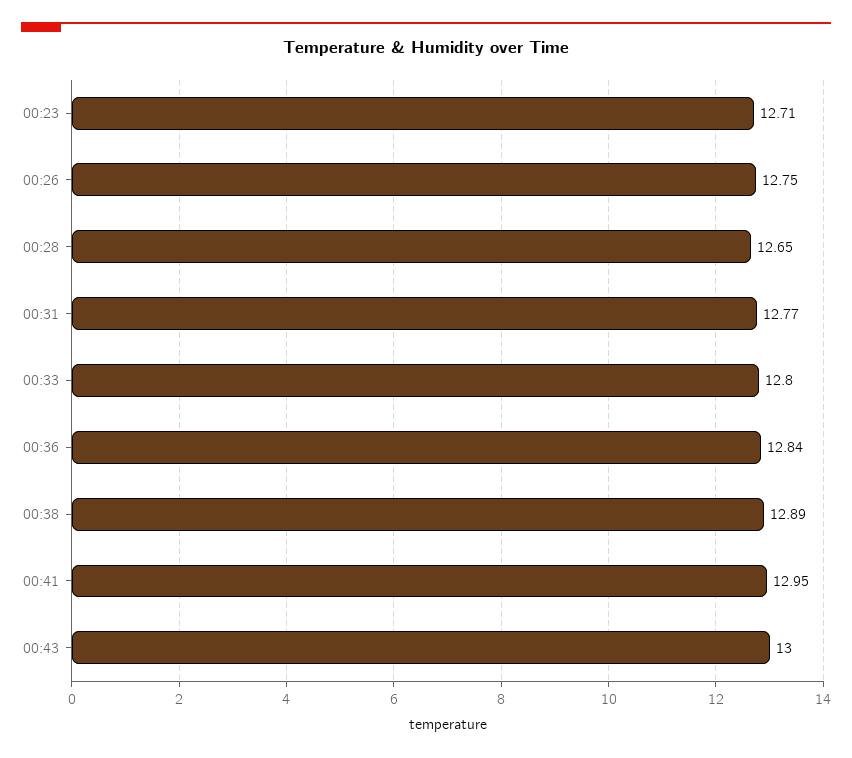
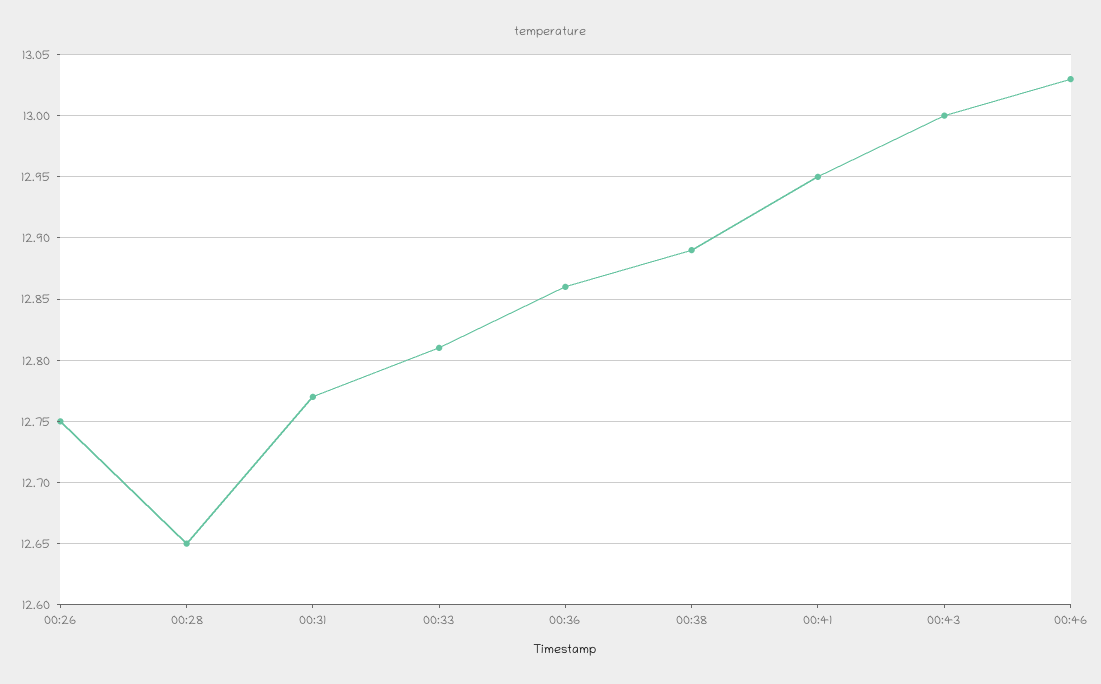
00:23: 12.71 -> none
00:33: 12.8 -> 12.81
00:36: 12.84 -> 12.86
00:46: none -> 13.03

